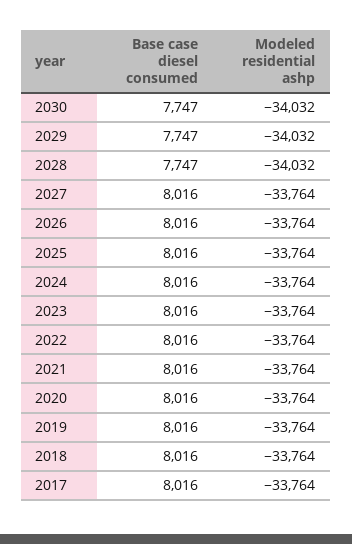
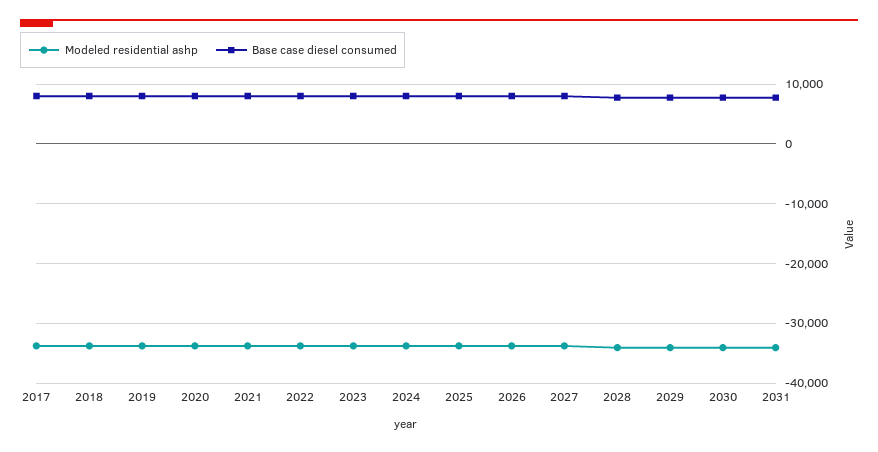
Modeled residential ashp, 2031: none -> -34000
Base case diesel consumed, 2031: none -> 8000

